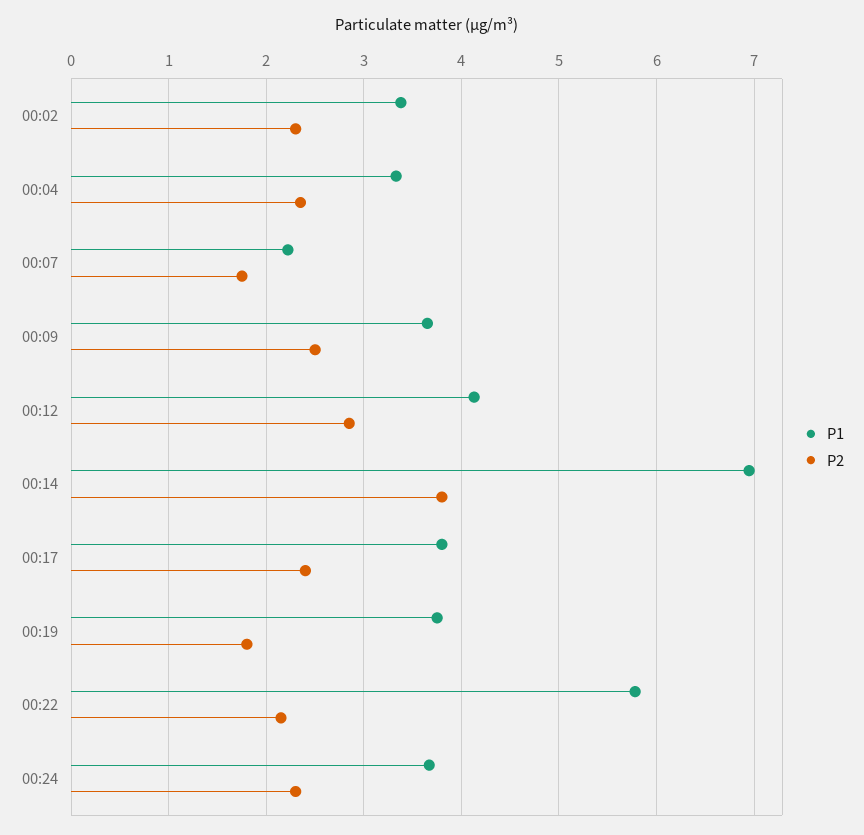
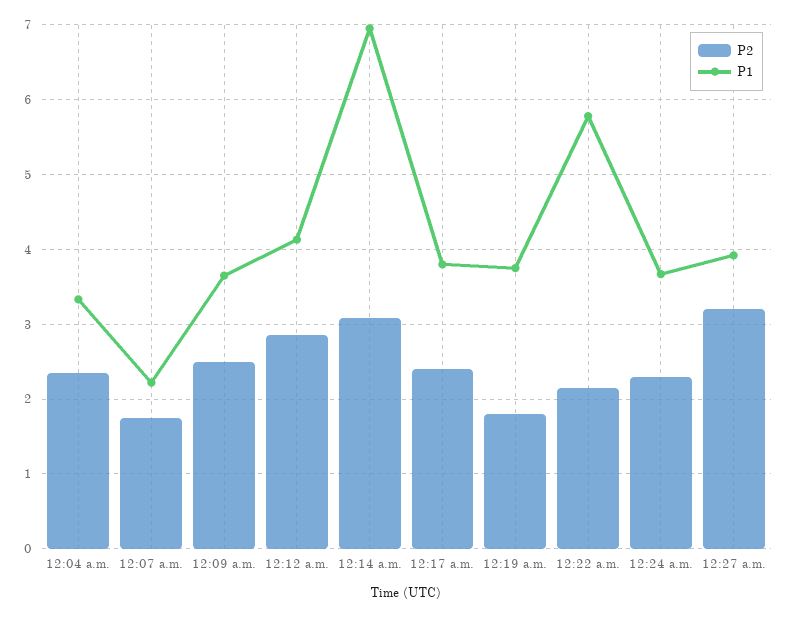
P1, 00:02: 3.4 -> none
P2, 00:02: 2.3 -> none
P2, 00:14: 3.8 -> 3.1
P2, 12:27 a.m.: none -> 3.2
P1, 12:27 a.m.: none -> 3.9

